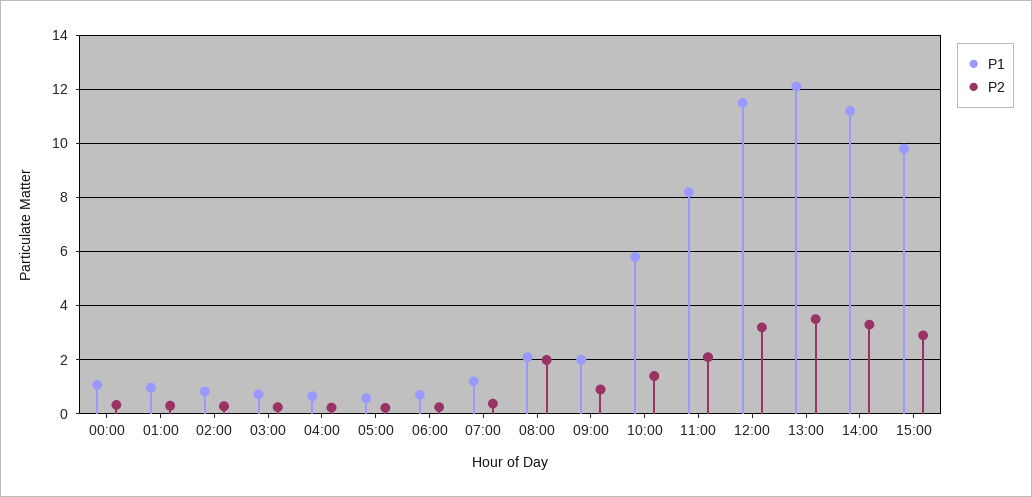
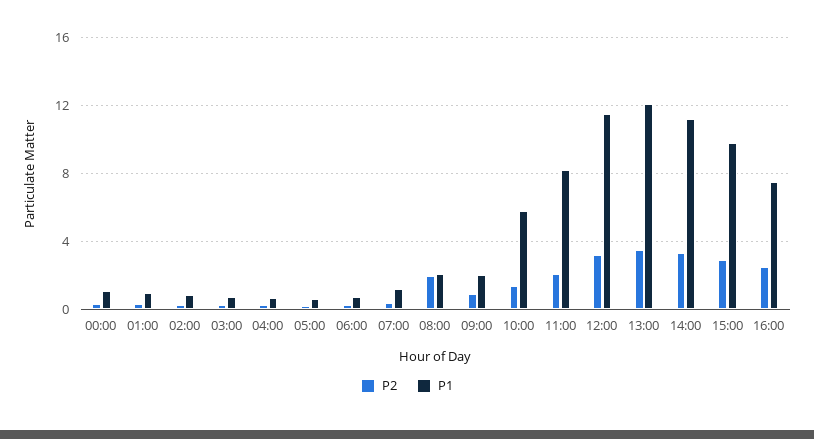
P2, 16:00: none -> 2.5
P1, 16:00: none -> 7.5

